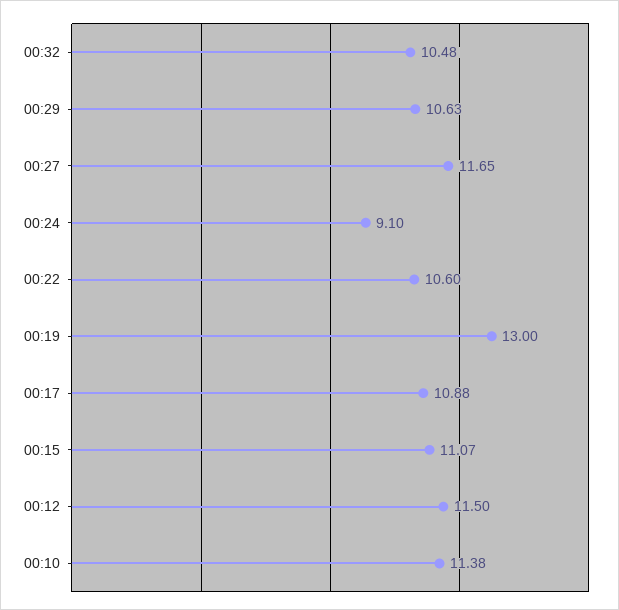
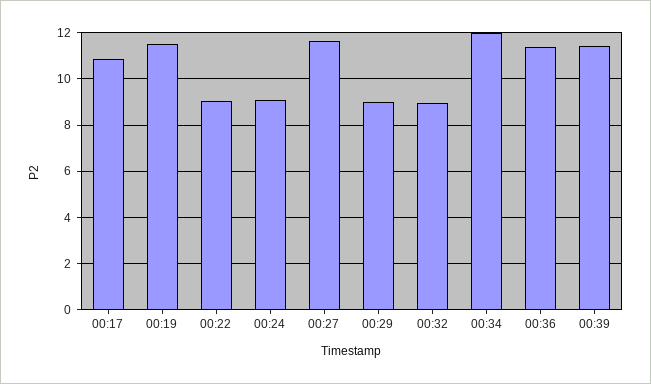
00:32: 10.48 -> 9
00:29: 10.63 -> 9
00:22: 10.6 -> 9
00:19: 13 -> 11.5
00:15: 11.07 -> none
00:12: 11.5 -> none
00:10: 11.38 -> none
00:34: none -> 12
00:36: none -> 11.5
00:39: none -> 11.5

